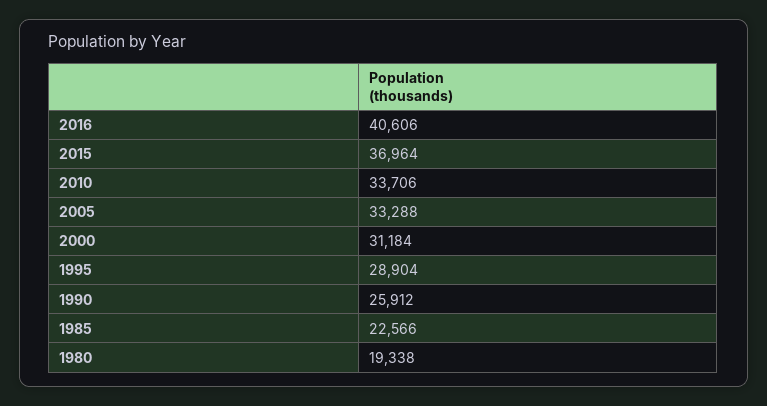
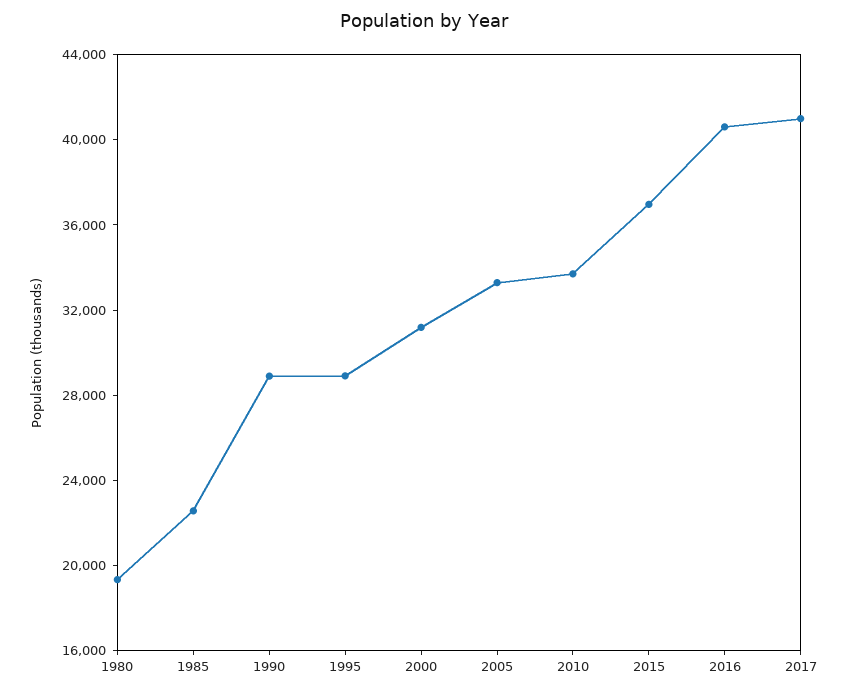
1990: 25912 -> 29000
2017: none -> 41000

